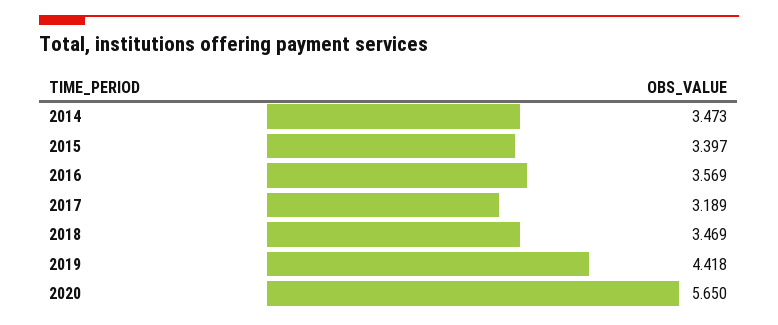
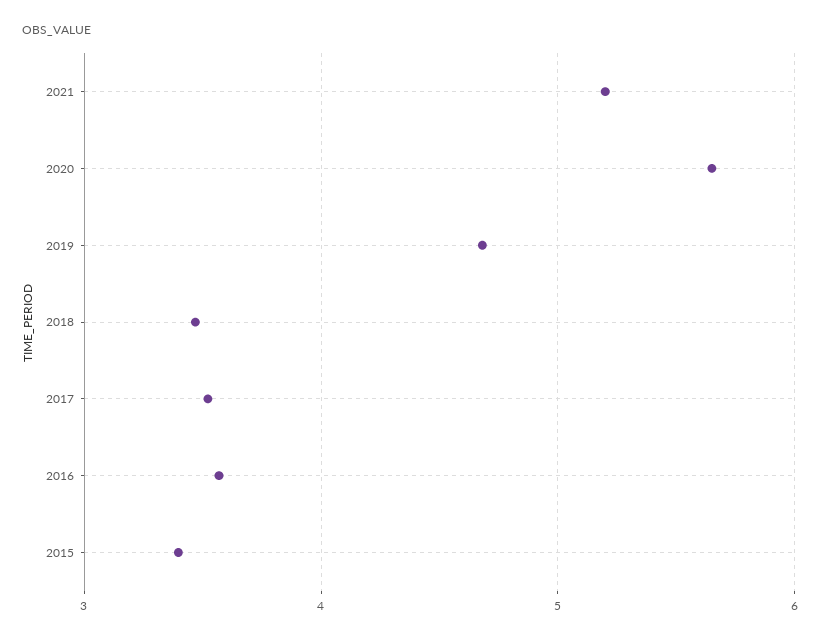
2014: 3.473 -> none
2017: 3.189 -> 3.5
2019: 4.418 -> 4.7
2021: none -> 5.2

